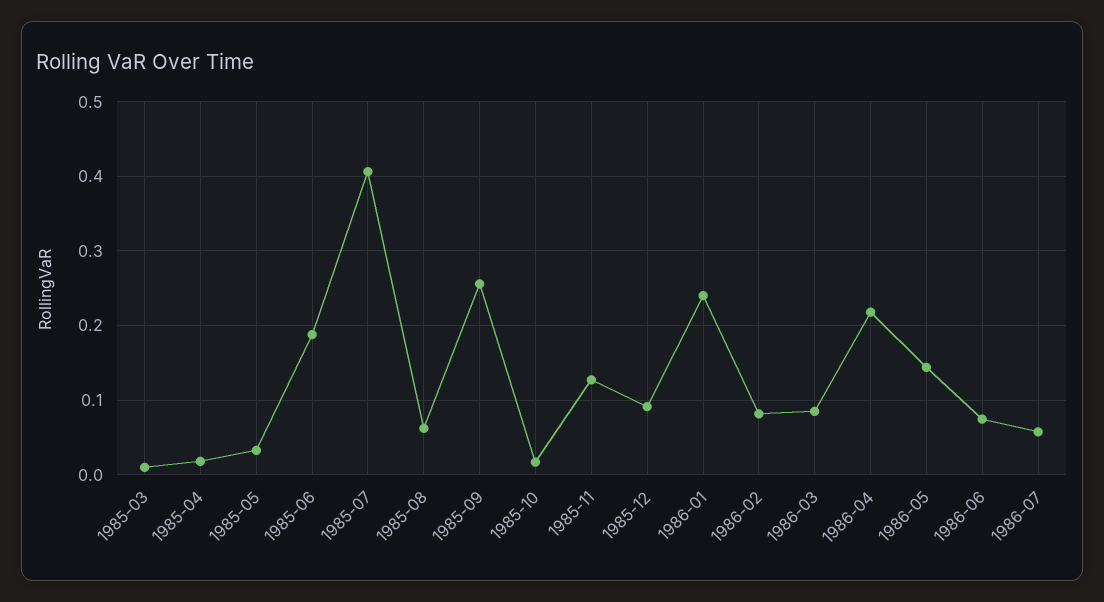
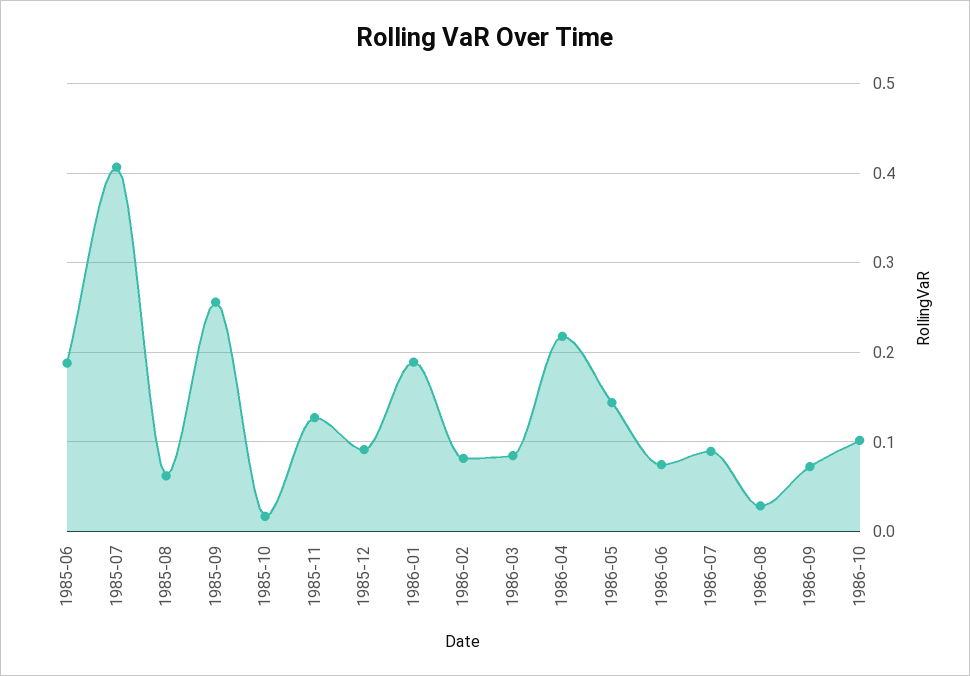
1985-03: 0.01 -> none
1985-04: 0.02 -> none
1985-05: 0.03 -> none
1986-01: 0.24 -> 0.19
1986-07: 0.06 -> 0.09
1986-08: none -> 0.03
1986-09: none -> 0.07
1986-10: none -> 0.1

